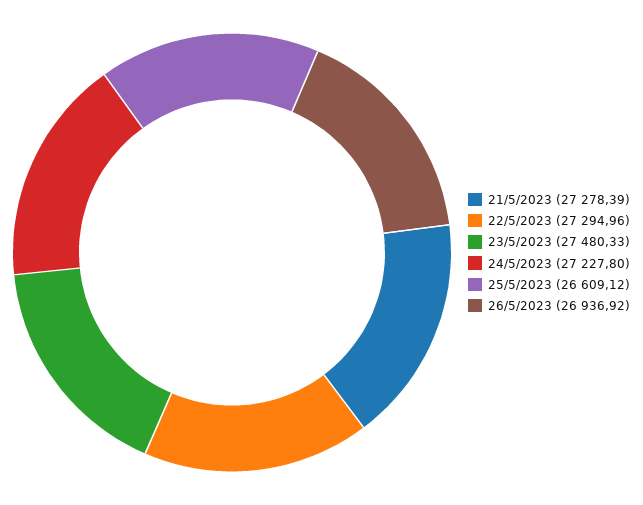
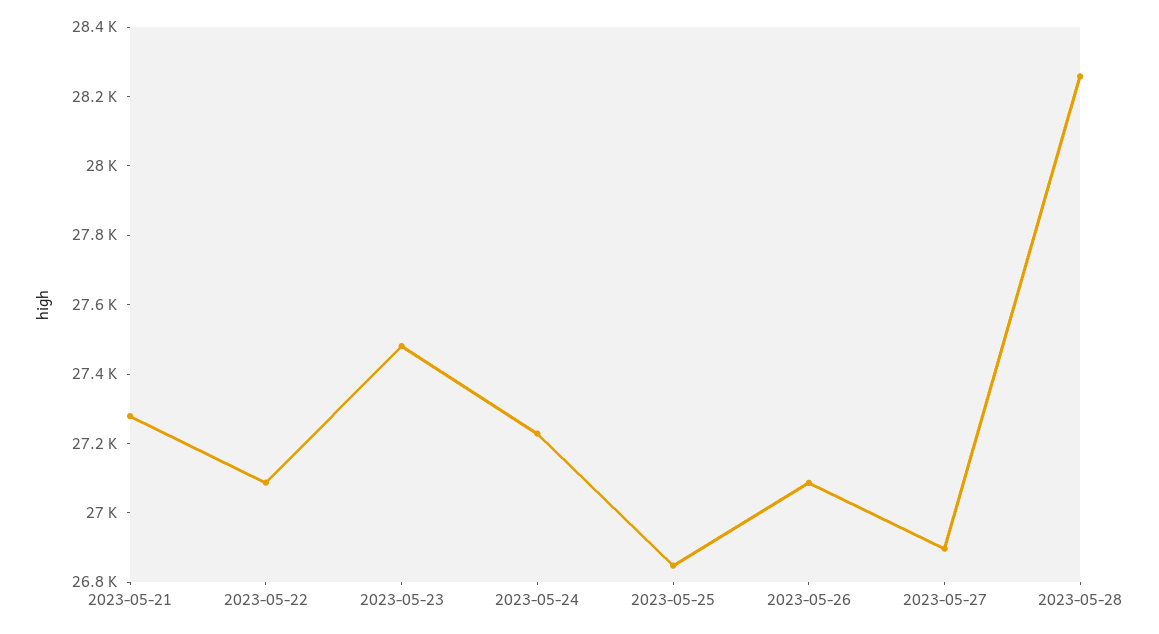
22/5/2023: 27294.96 -> 27100
25/5/2023: 26609.12 -> 26850
26/5/2023: 26936.92 -> 27100
2023-05-27: none -> 26900
2023-05-28: none -> 28250

